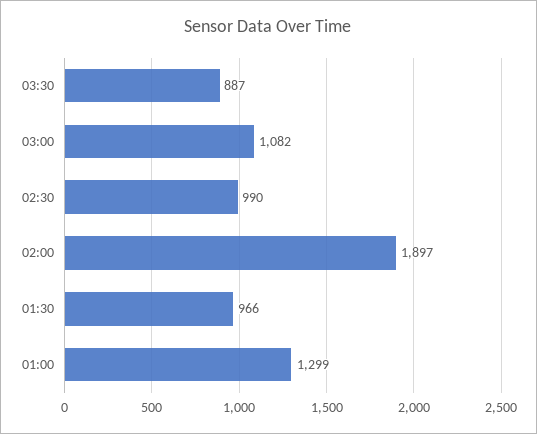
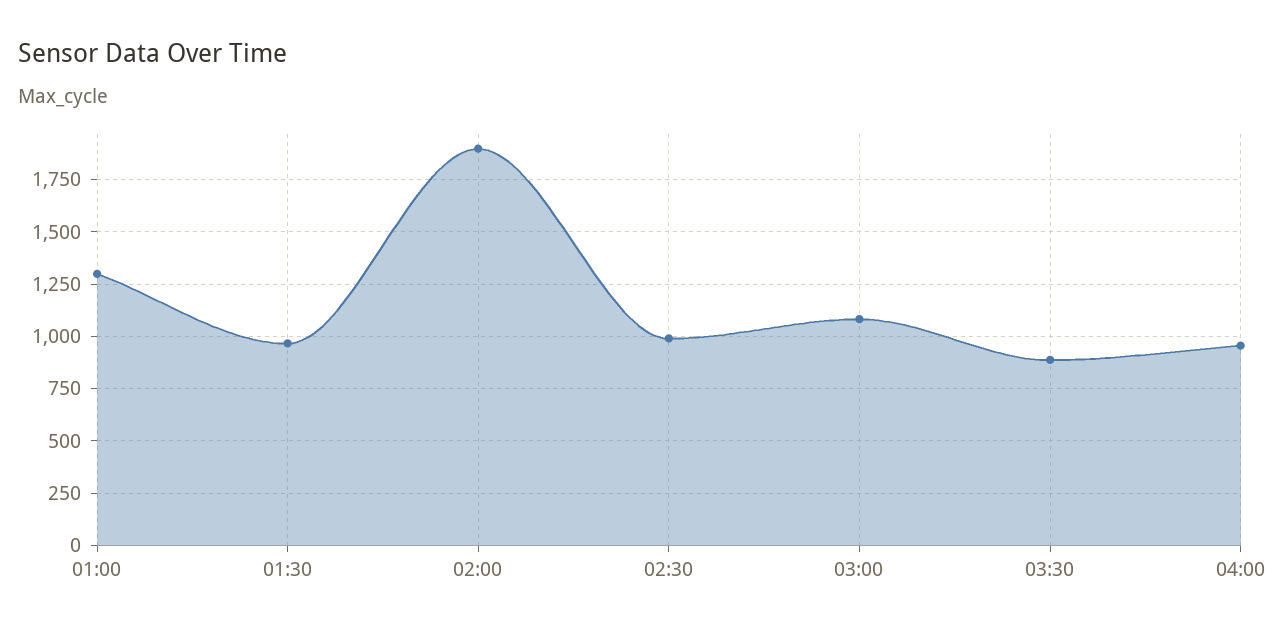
04:00: none -> 950

